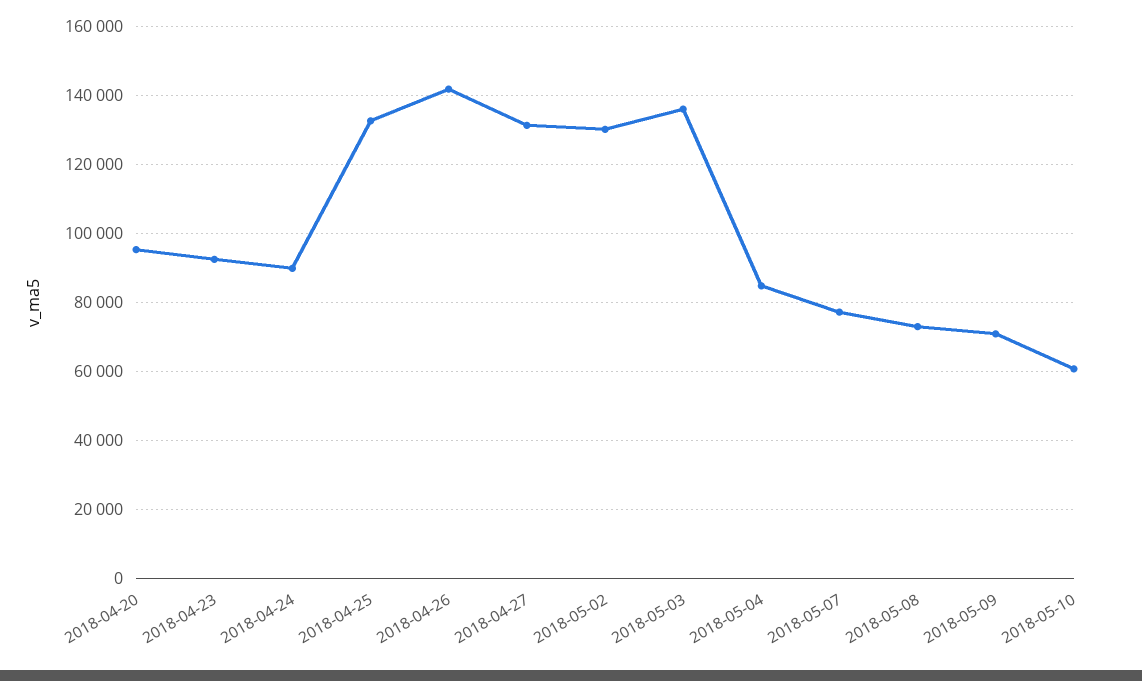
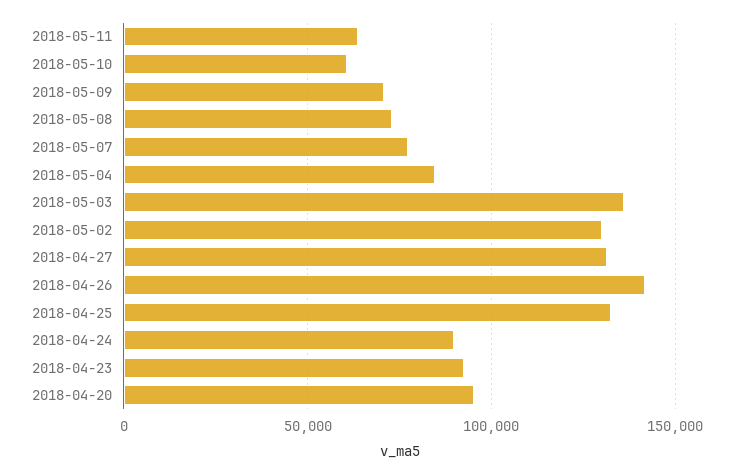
2018-05-11: none -> 65000

